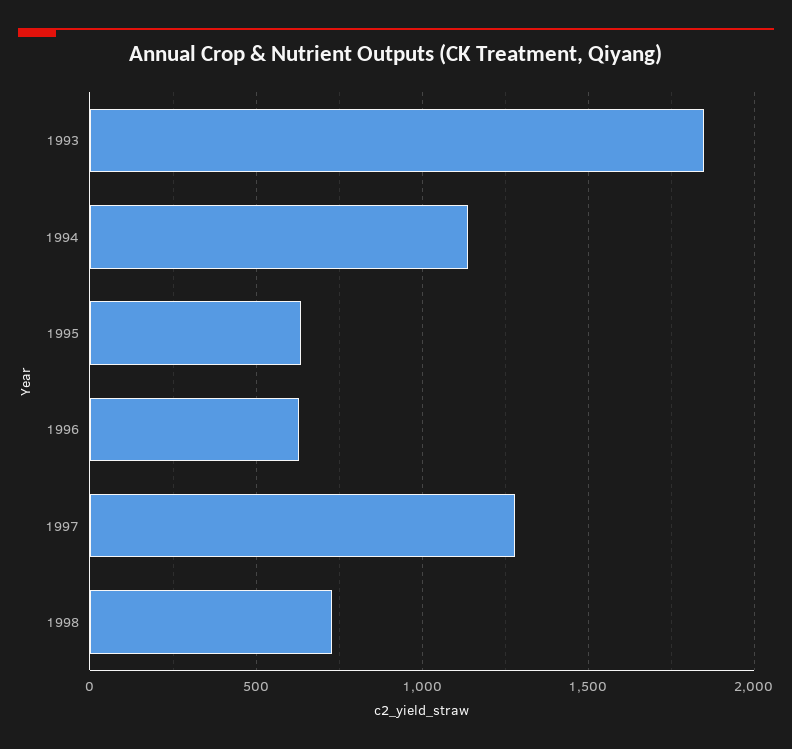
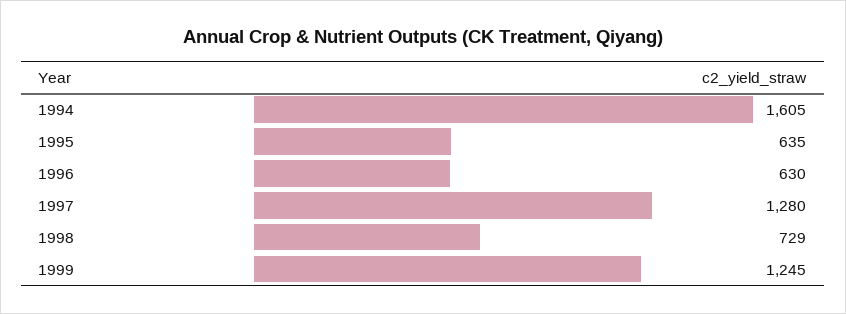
1993: 1850 -> none
1994: 1150 -> 1605
1999: none -> 1245

